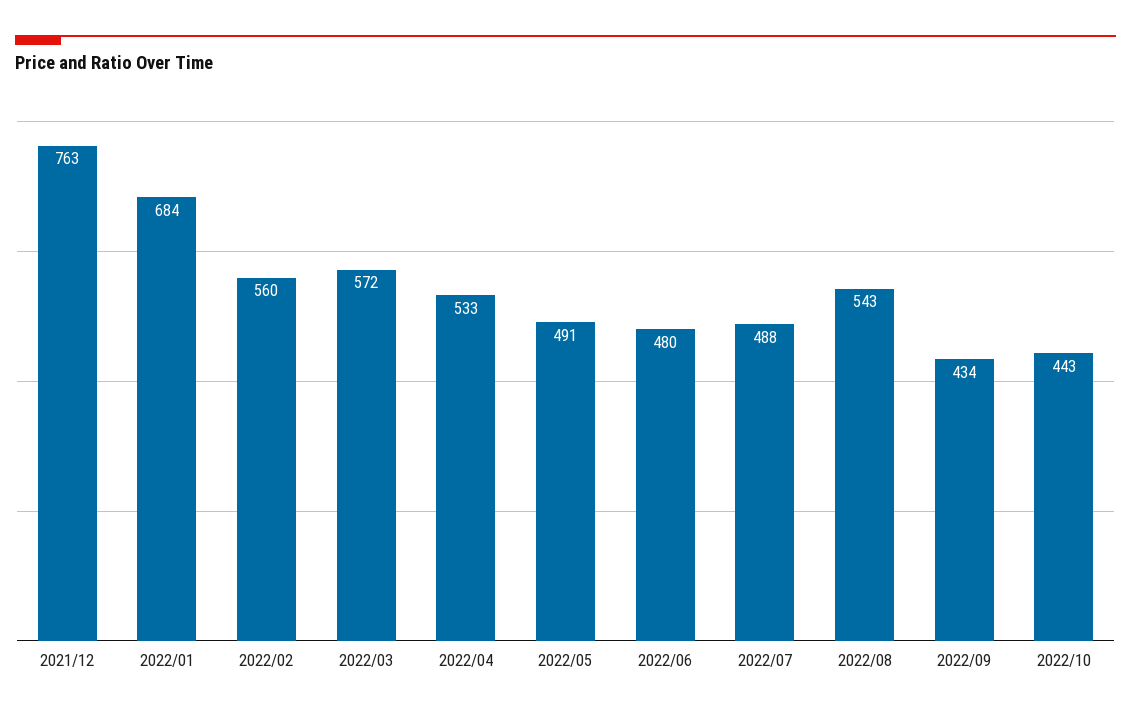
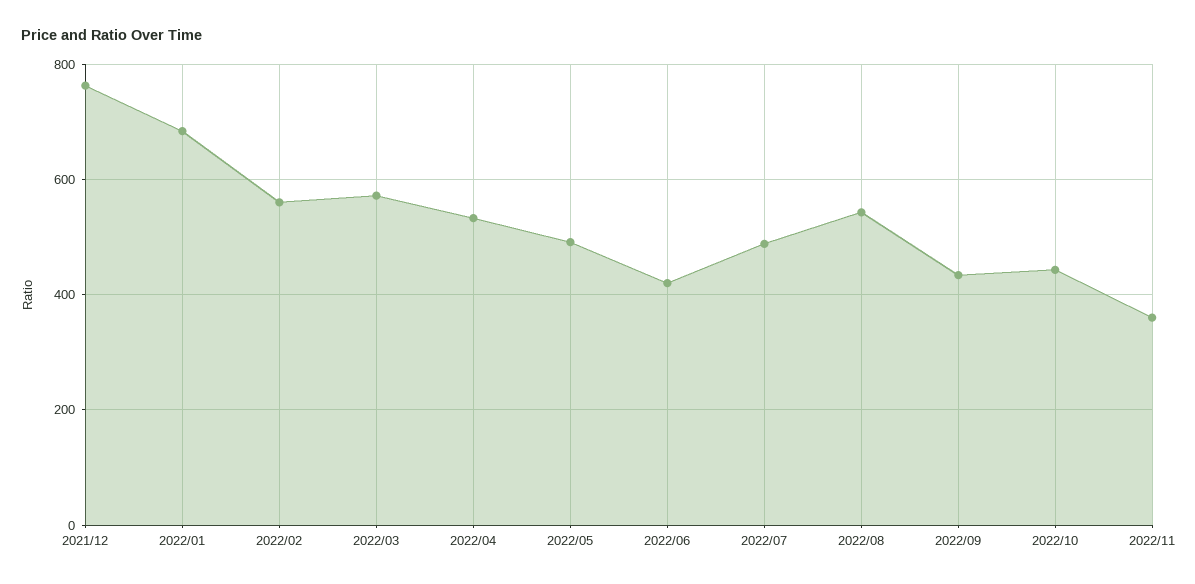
2022/06: 480 -> 420
2022/11: none -> 360

